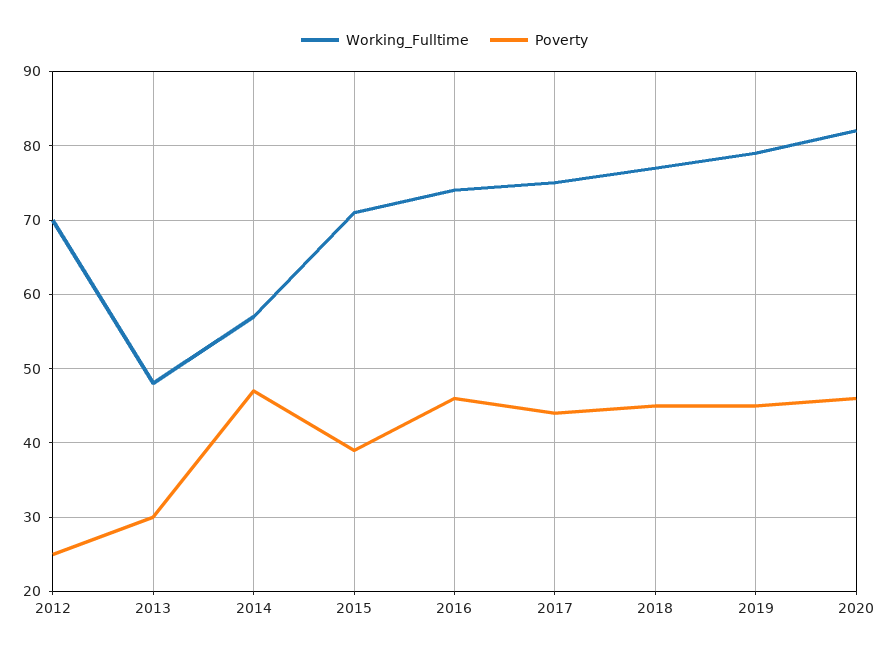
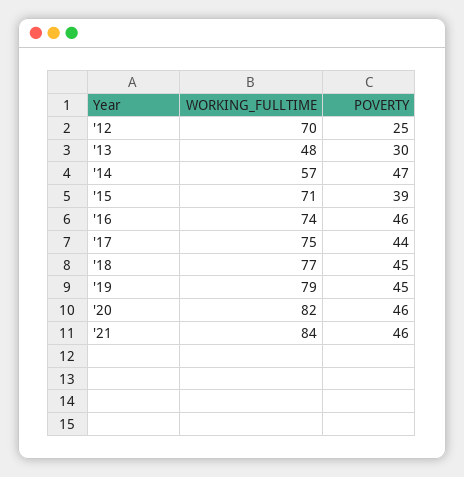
Working_Fulltime, '21: none -> 84
Poverty, '21: none -> 46

